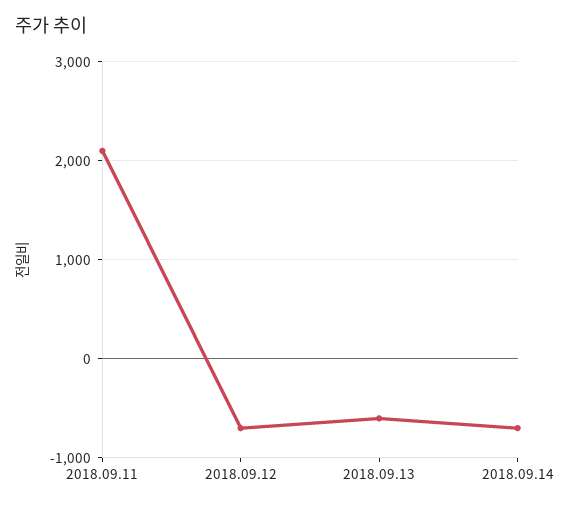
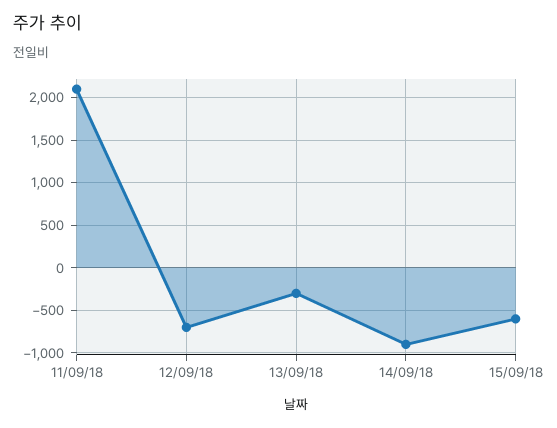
2018.09.13: -600 -> -300
2018.09.14: -700 -> -900
15/09/18: none -> -600

